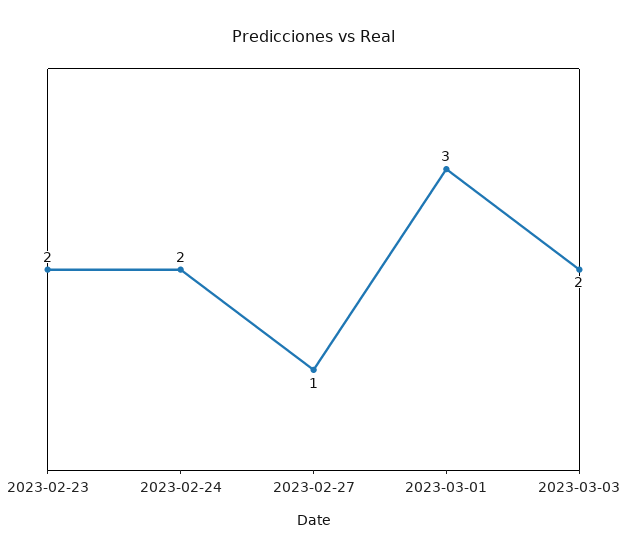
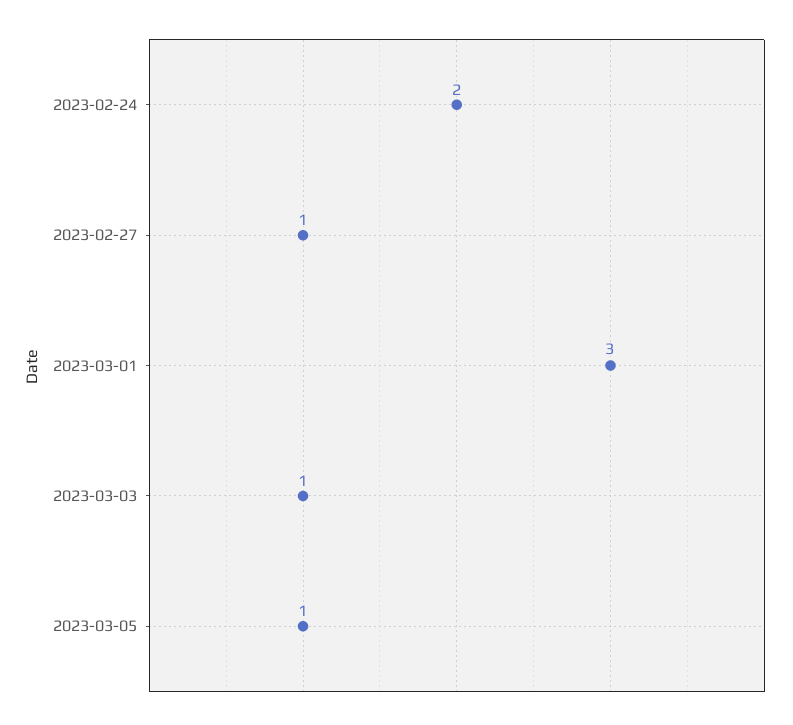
2023-02-23: 2 -> none
2023-03-03: 2 -> 1
2023-03-05: none -> 1

